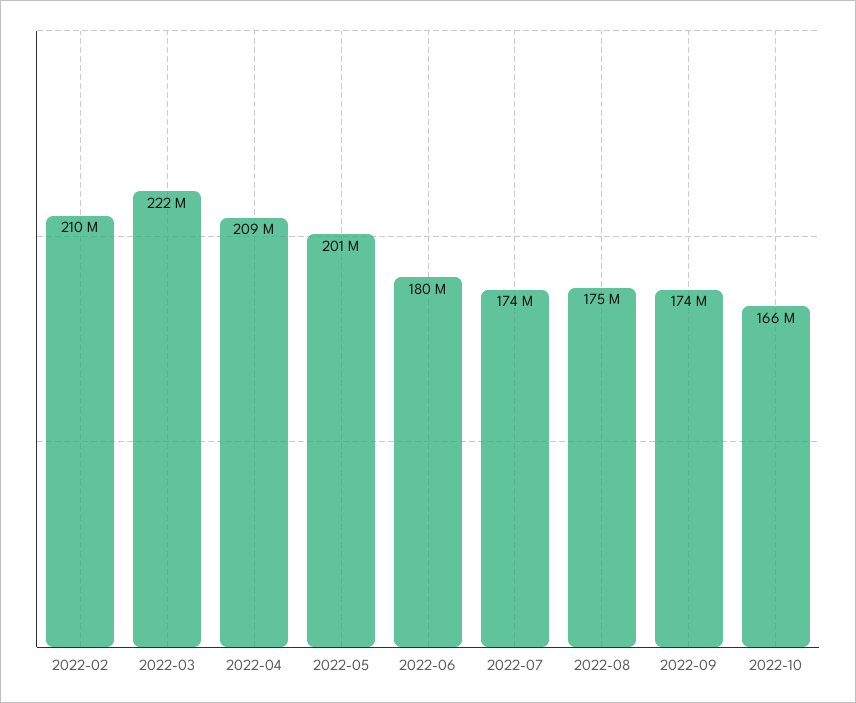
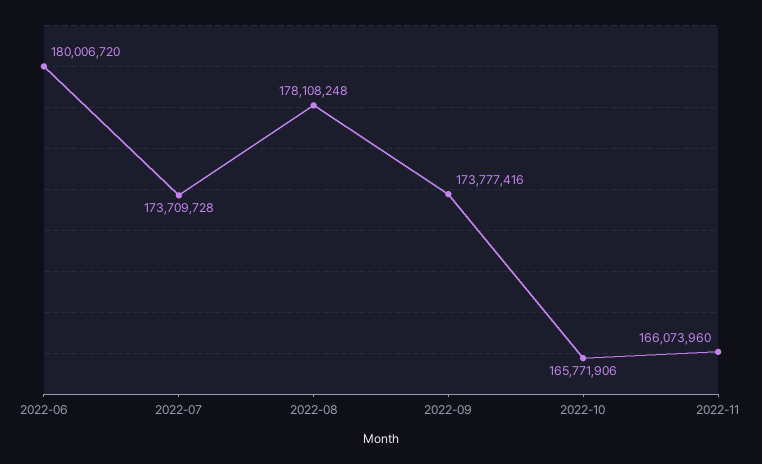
2022-02: 210000000 -> none
2022-03: 222000000 -> none
2022-04: 209000000 -> none
2022-05: 201000000 -> none
2022-08: 175000000 -> 178108248
2022-11: none -> 166073960

